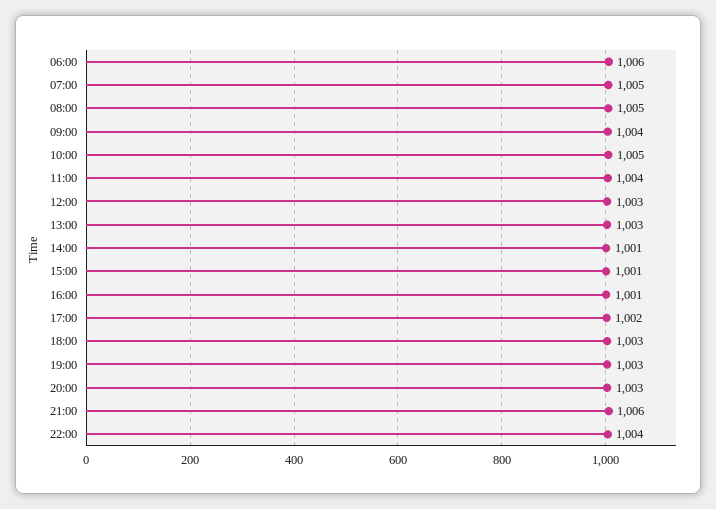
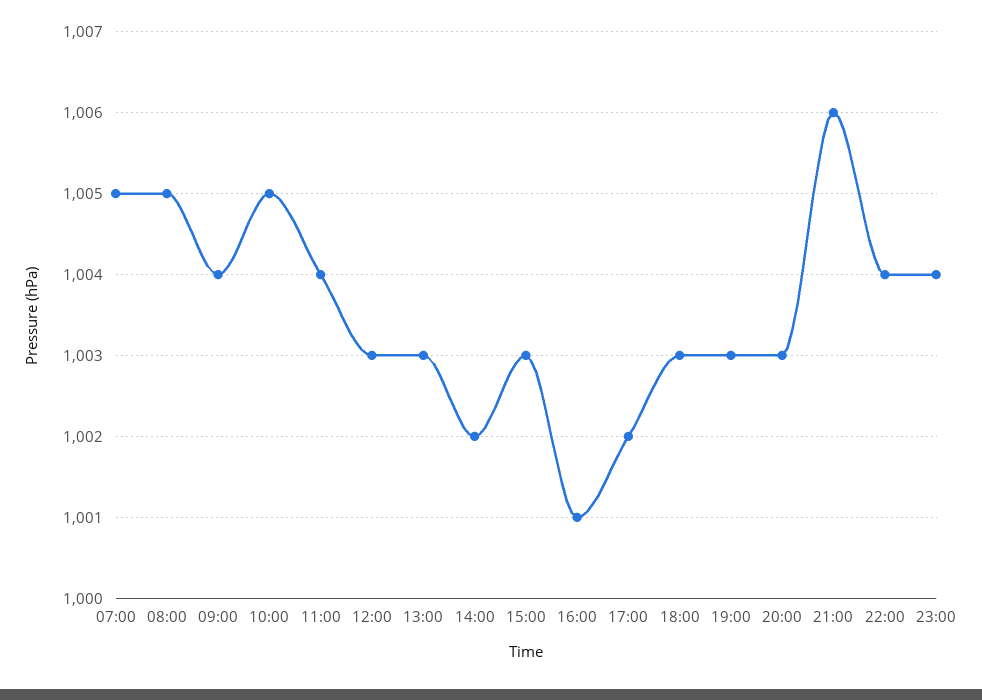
06:00: 1006 -> none
14:00: 1001 -> 1002
15:00: 1001 -> 1003
23:00: none -> 1004

